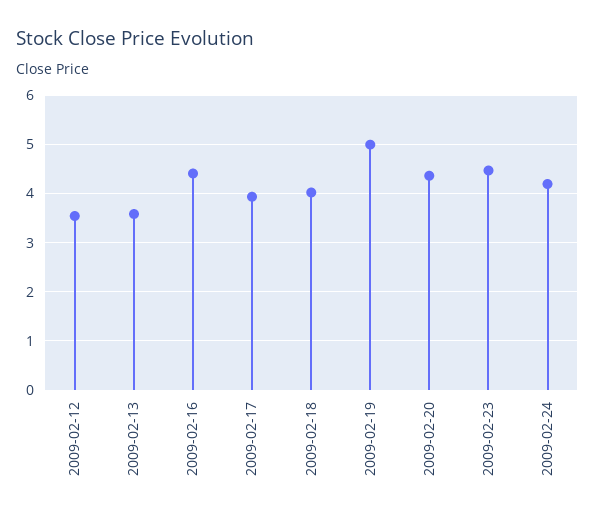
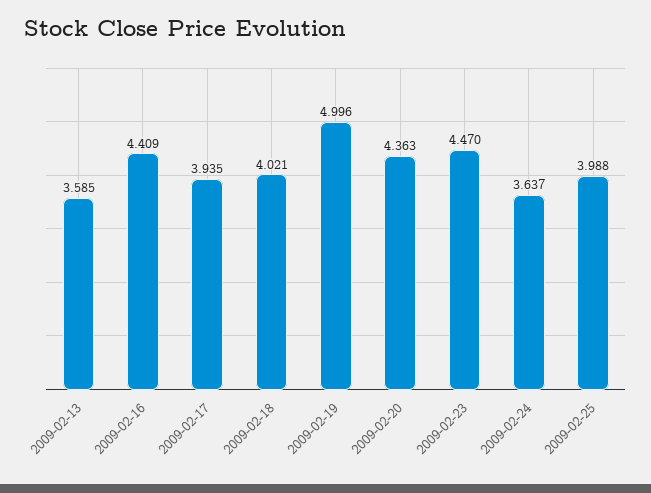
2009-02-12: 3.6 -> none
2009-02-24: 4.2 -> 3.637
2009-02-25: none -> 3.988

